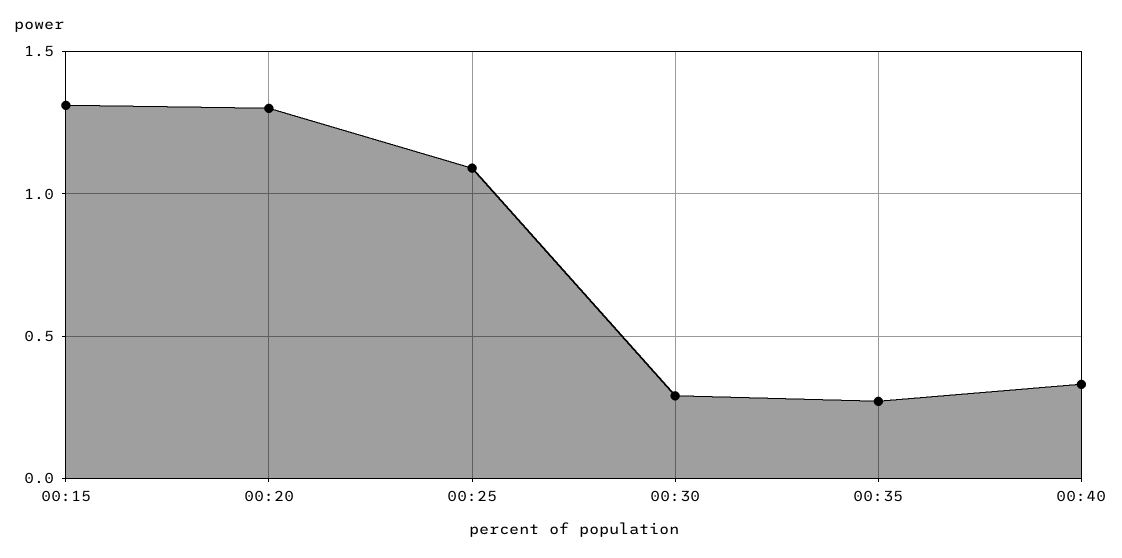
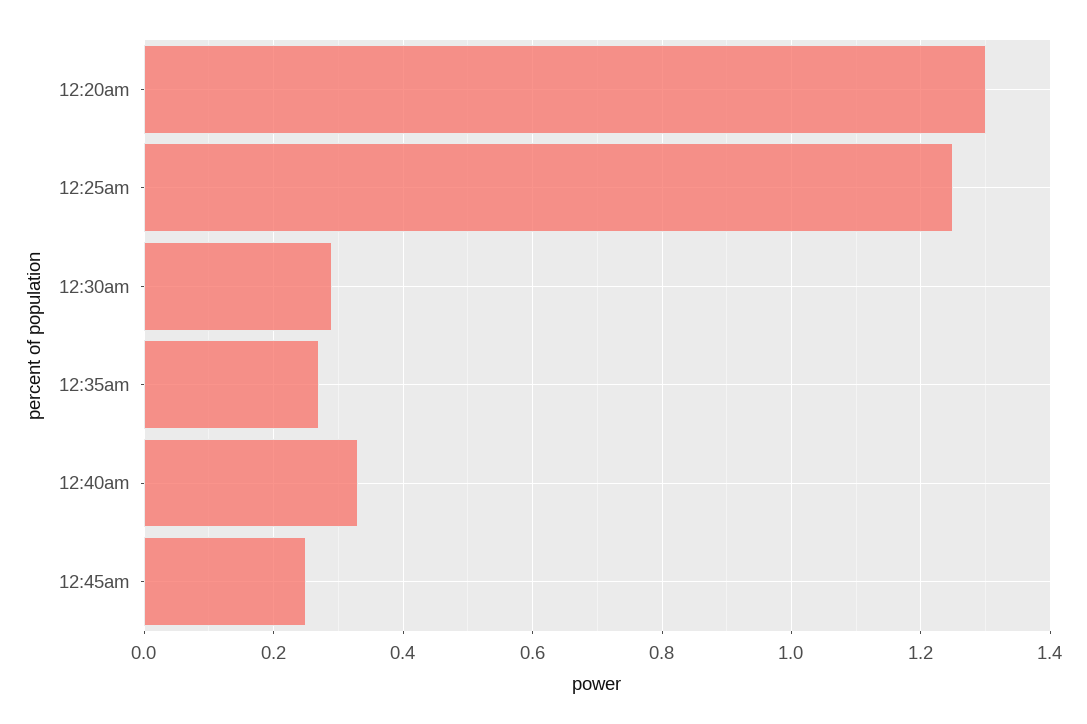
00:15: 1.3 -> none
00:25: 1.1 -> 1.25
12:45am: none -> 0.25

